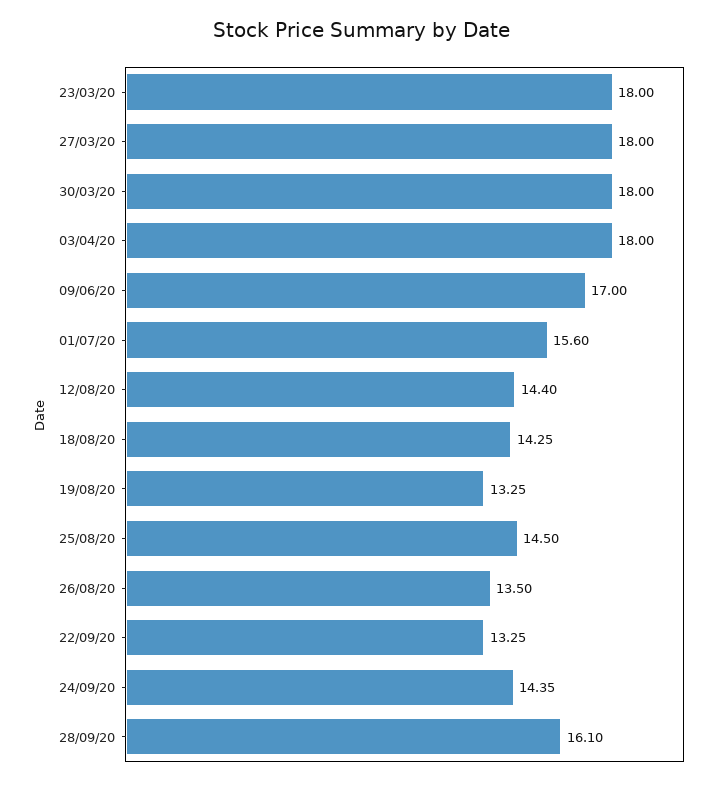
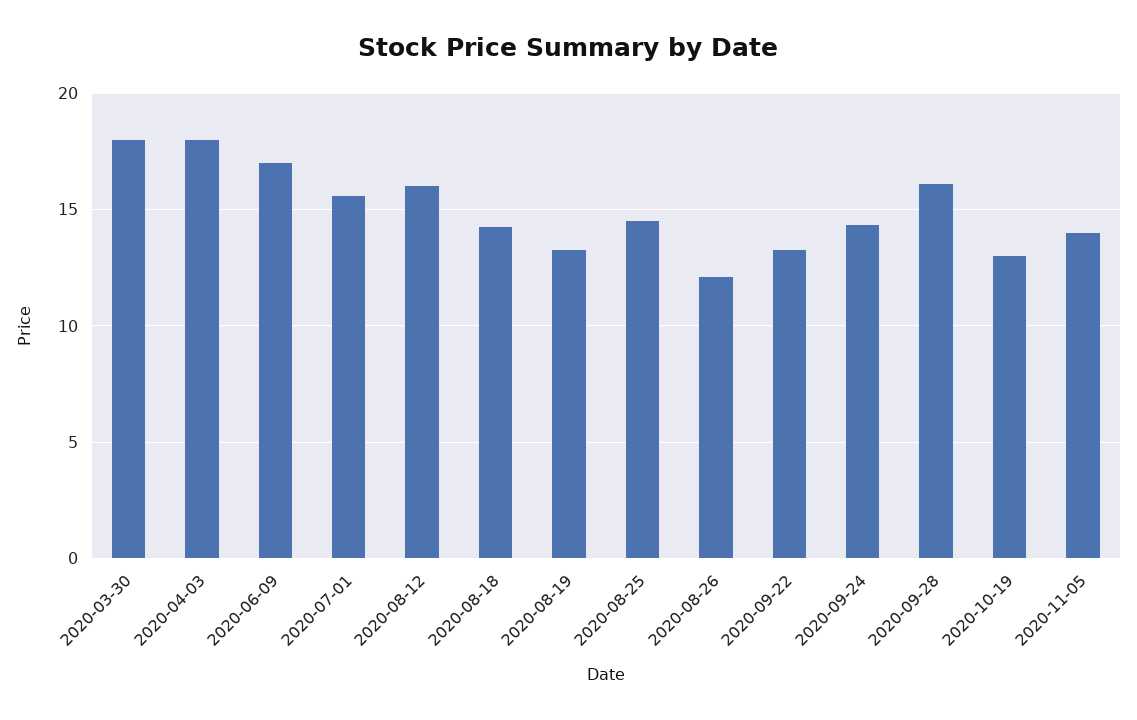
23/03/20: 18 -> none
27/03/20: 18 -> none
12/08/20: 14.4 -> 16
26/08/20: 13.5 -> 12
2020-10-19: none -> 13
2020-11-05: none -> 14

